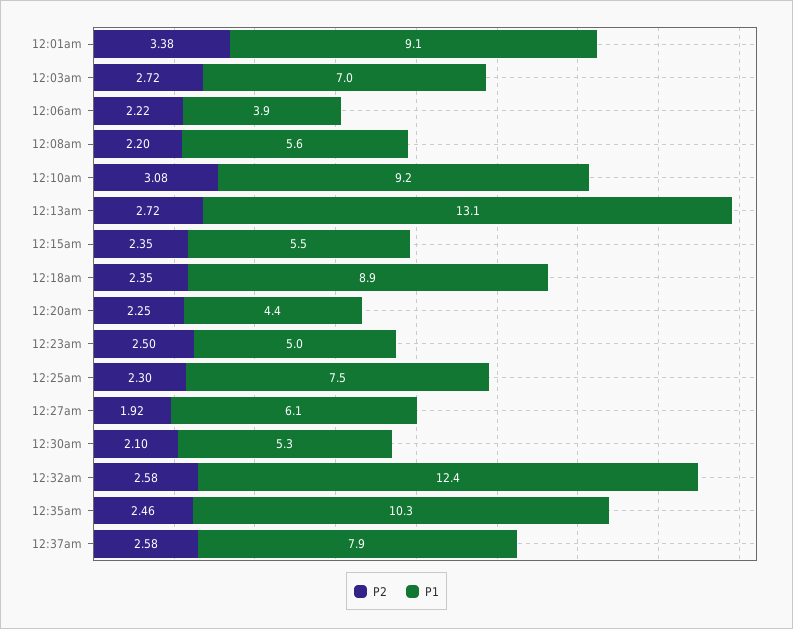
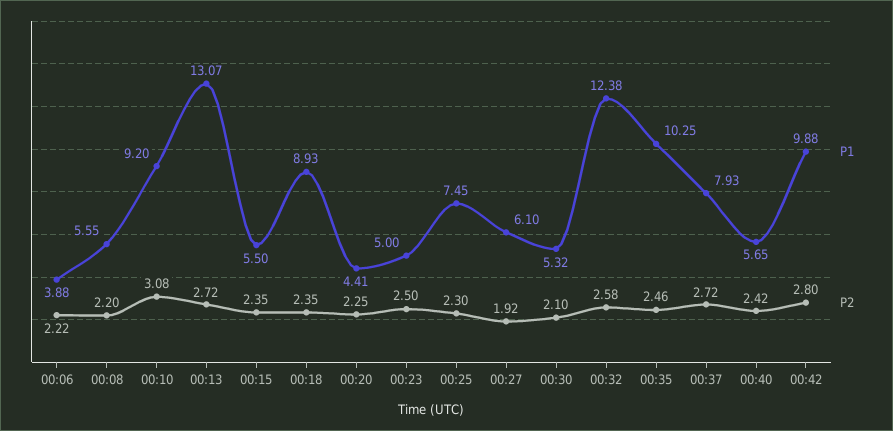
P2, 12:01am: 3.38 -> none
P1, 12:01am: 9.1 -> none
P2, 12:03am: 2.72 -> none
P1, 12:03am: 7 -> none
P2, 12:37am: 2.58 -> 2.72
P1, 00:40: none -> 5.65
P2, 00:40: none -> 2.42
P1, 00:42: none -> 9.88
P2, 00:42: none -> 2.8

